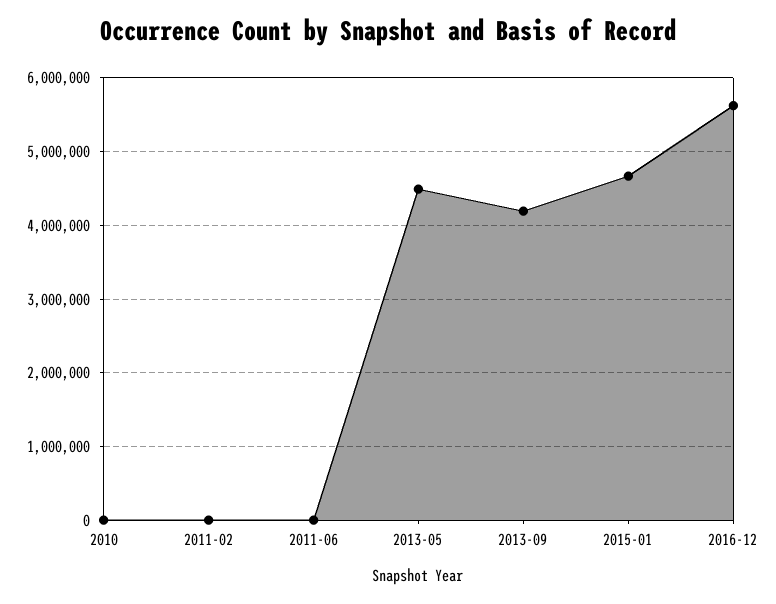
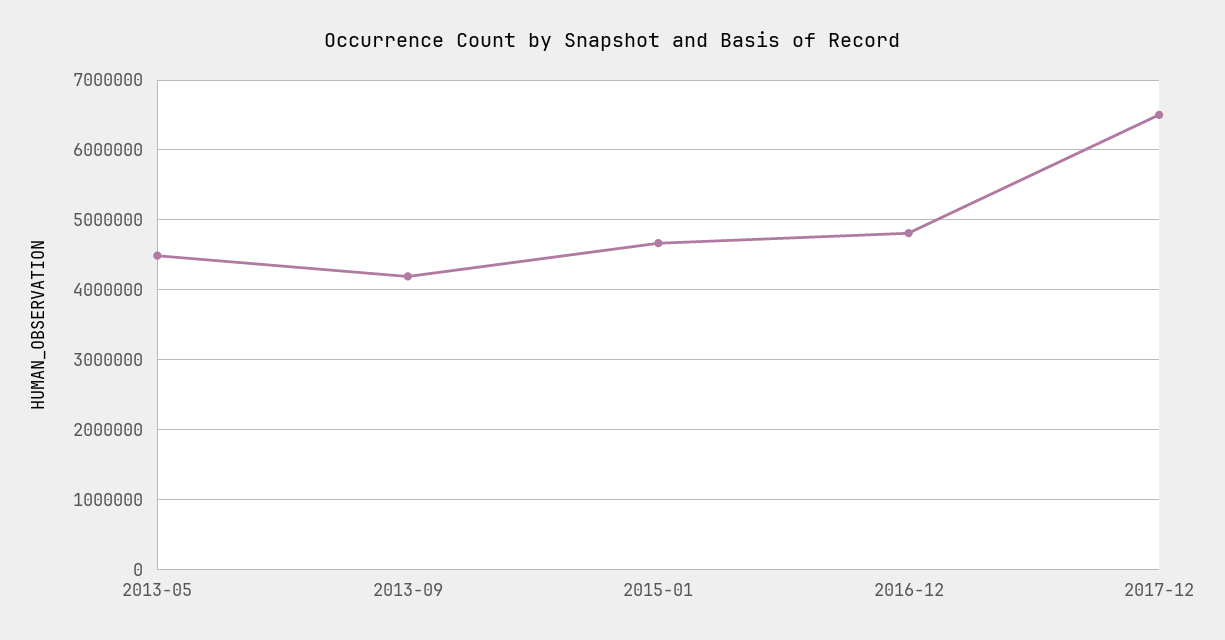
2010: 0 -> none
2011-02: 0 -> none
2011-06: 0 -> none
2016-12: 5600000 -> 4800000
2017-12: none -> 6500000

